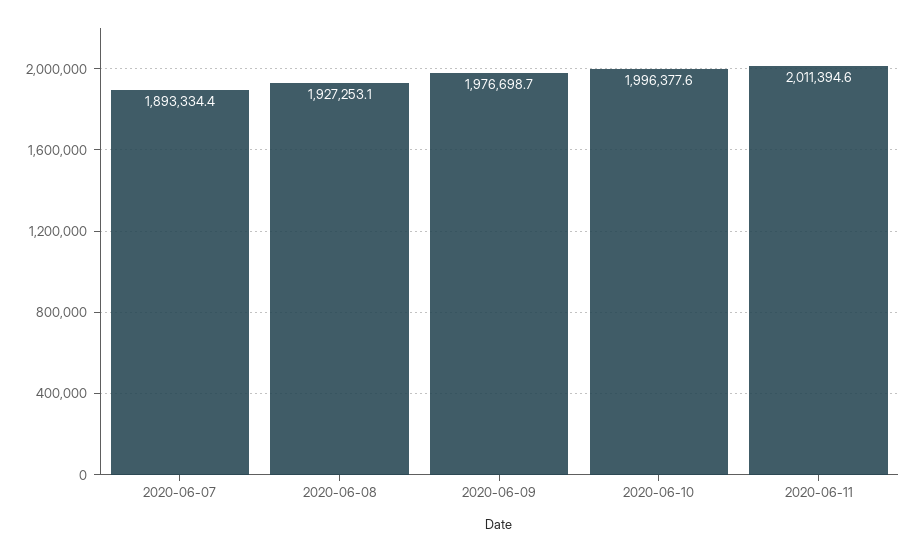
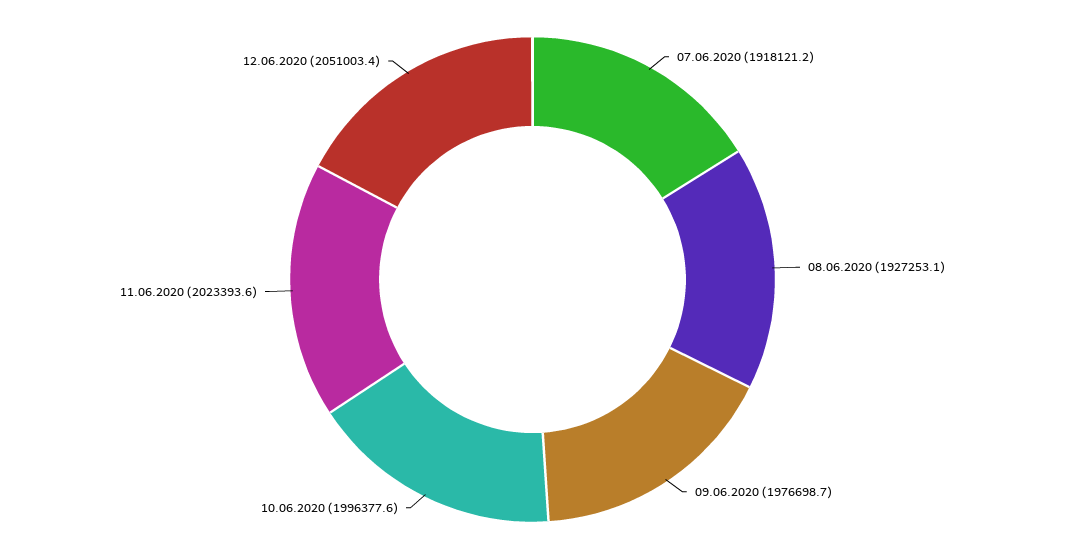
2020-06-07: 1893334.4 -> 1918121.2
2020-06-11: 2011394.6 -> 2023393.6
12.06.2020: none -> 2051003.4

